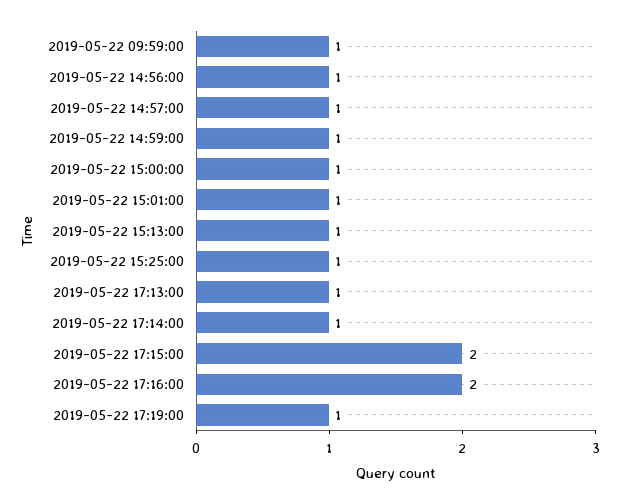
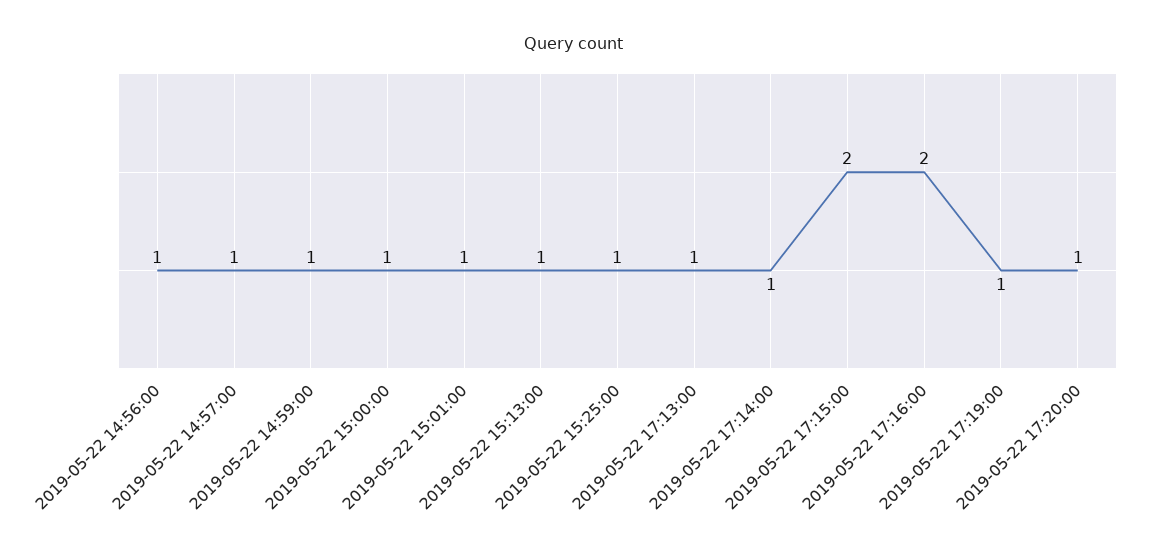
2019-05-22 09:59:00: 1 -> none
2019-05-22 17:20:00: none -> 1

